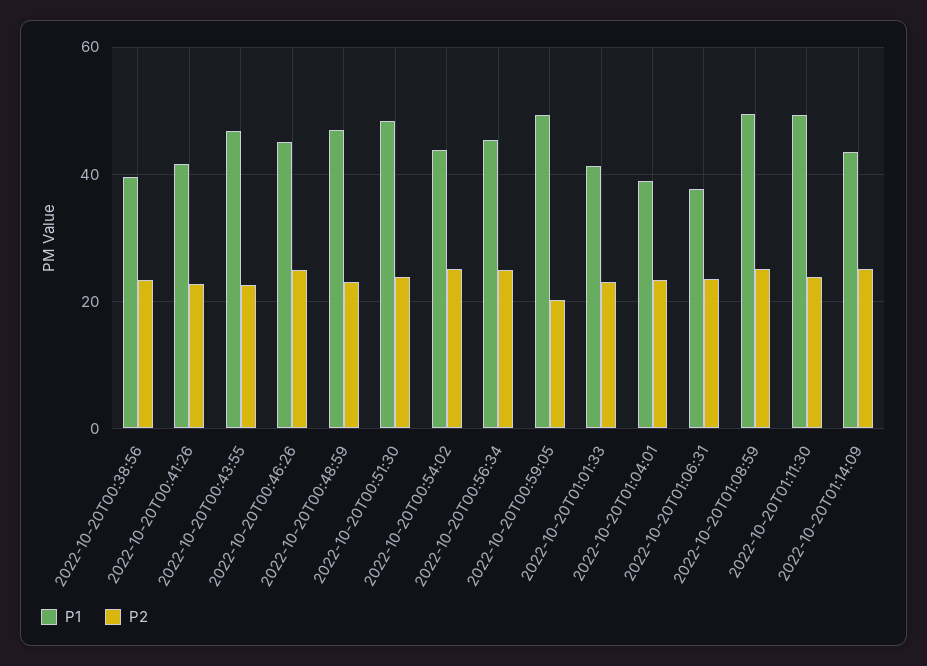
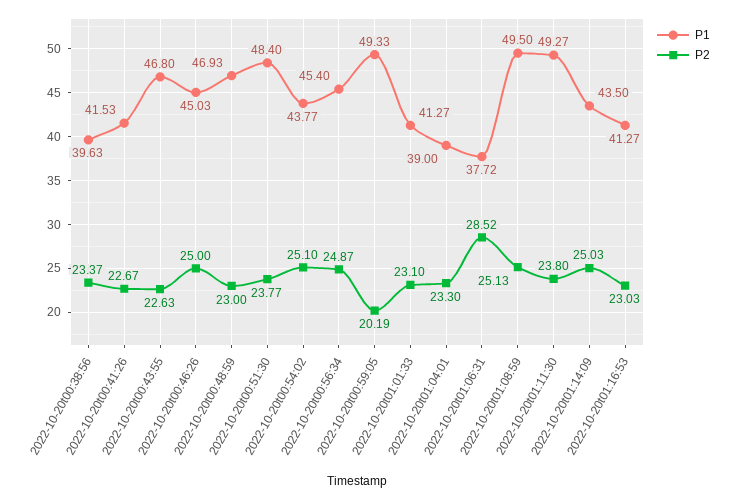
P2, 2022-10-20T01:06:31: 24 -> 28.52
P1, 2022-10-20t01:16:53: none -> 41.27
P2, 2022-10-20t01:16:53: none -> 23.03

